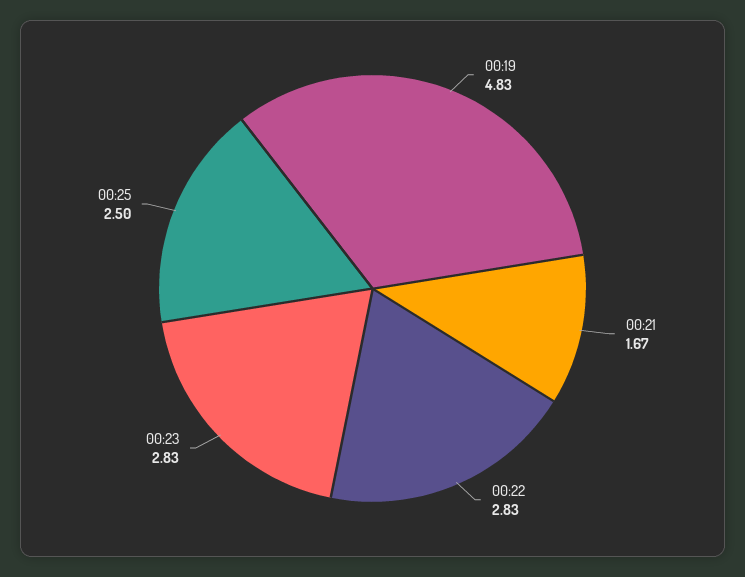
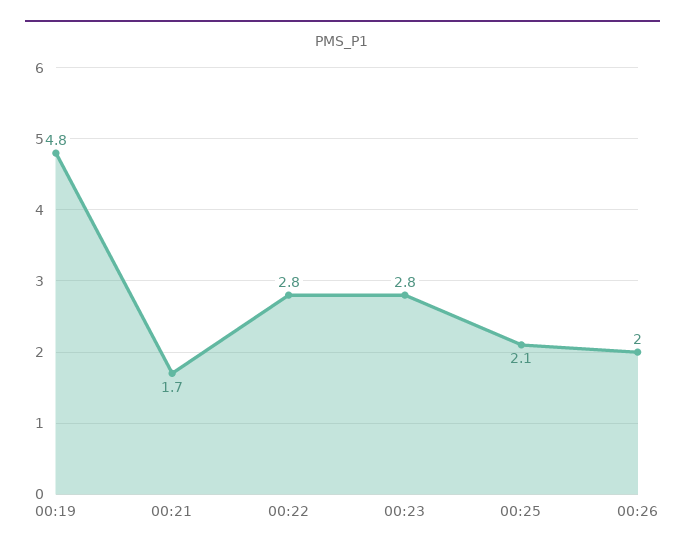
00:25: 2.5 -> 2.1
00:26: none -> 2

